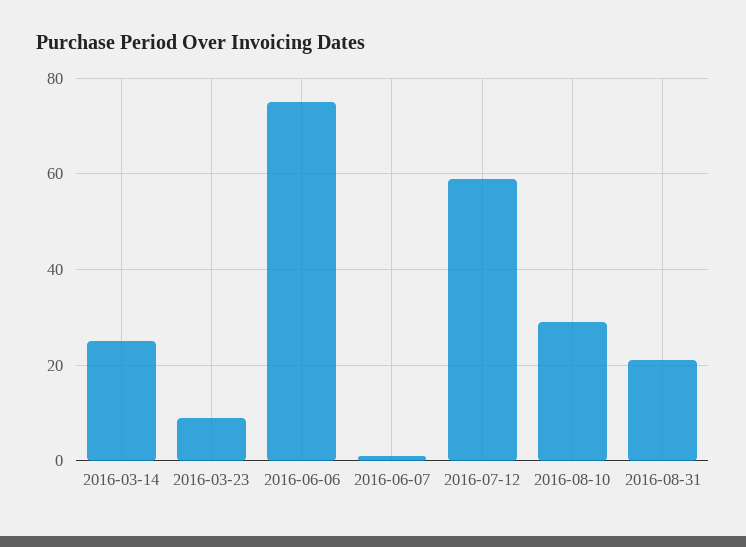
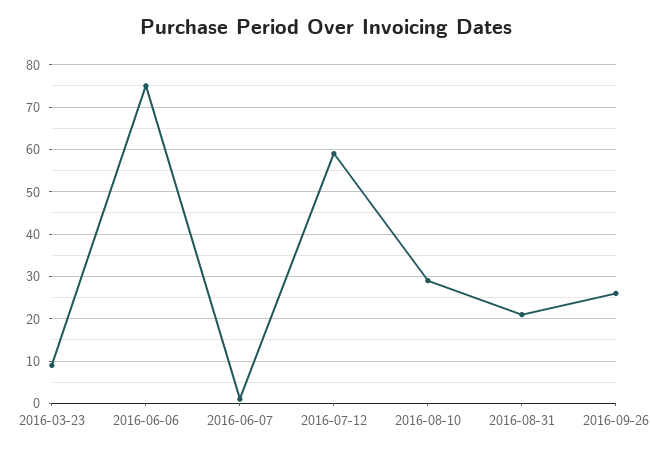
2016-03-14: 25 -> none
2016-09-26: none -> 25

